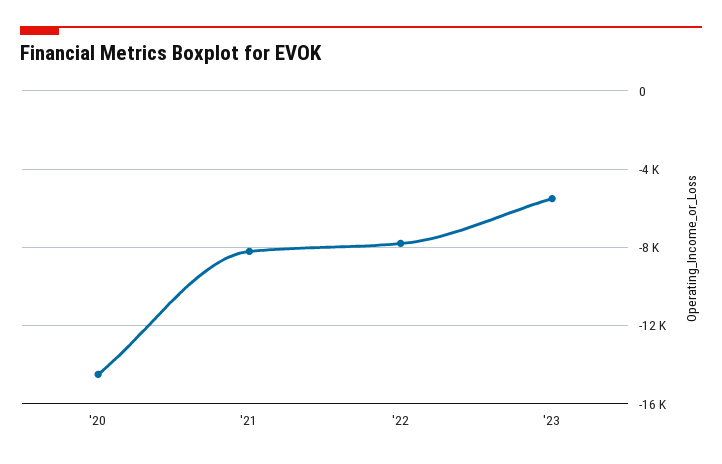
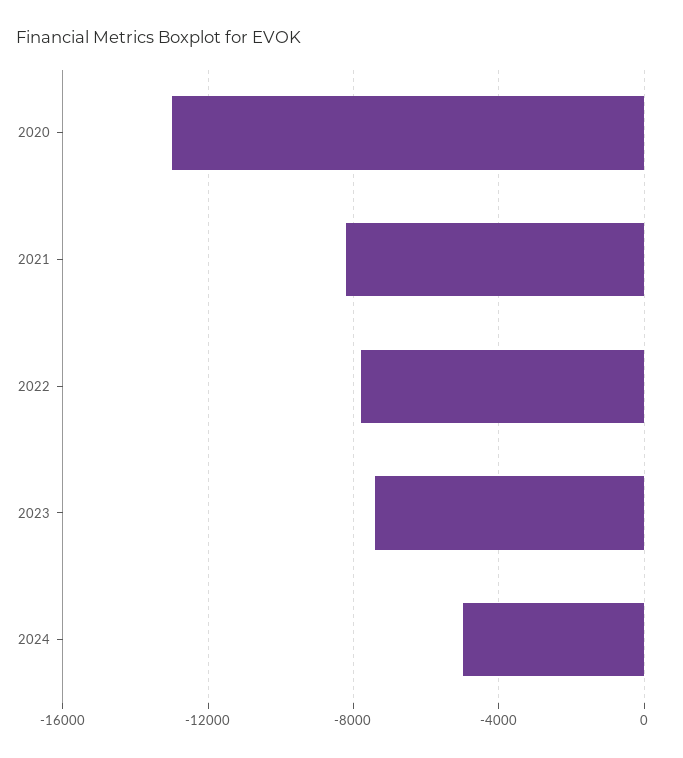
'20: -14500 -> -13000
'23: -5500 -> -7500
2024: none -> -5000

